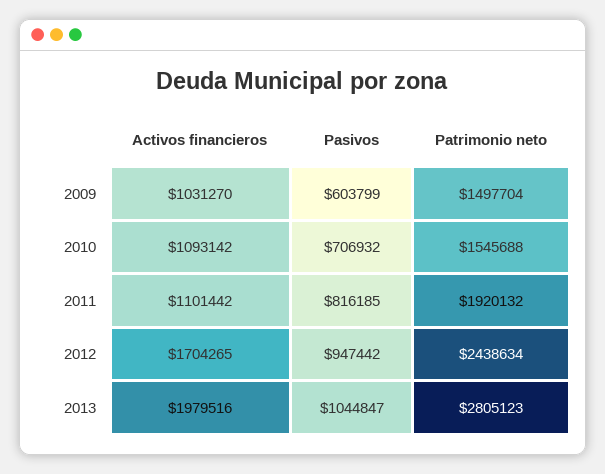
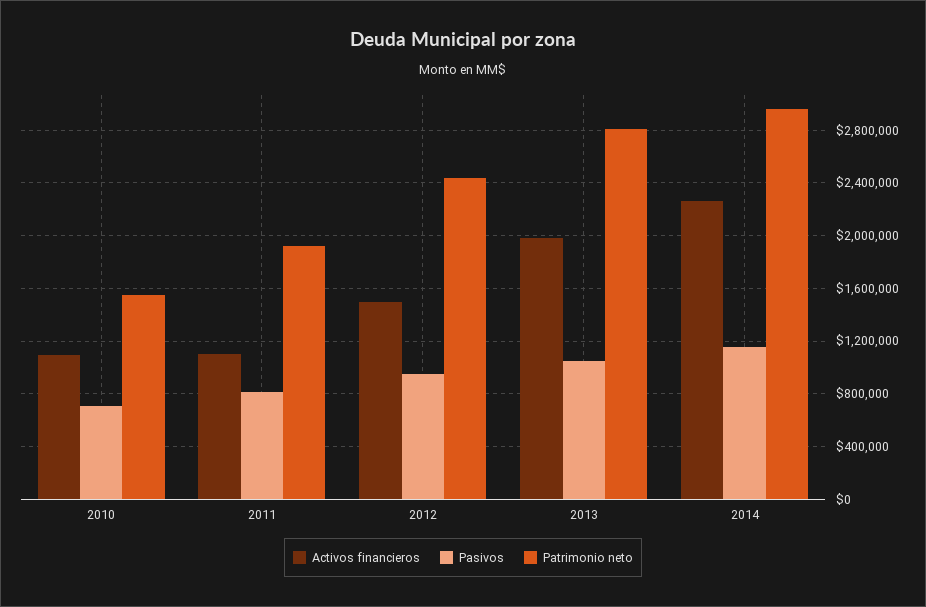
Activos financieros, 2009: 1031270 -> none
Pasivos, 2009: 603799 -> none
Patrimonio neto, 2009: 1497704 -> none
Activos financieros, 2012: 1704265 -> 1500000
Activos financieros, 2014: none -> 2250000
Pasivos, 2014: none -> 1150000
Patrimonio neto, 2014: none -> 2950000

